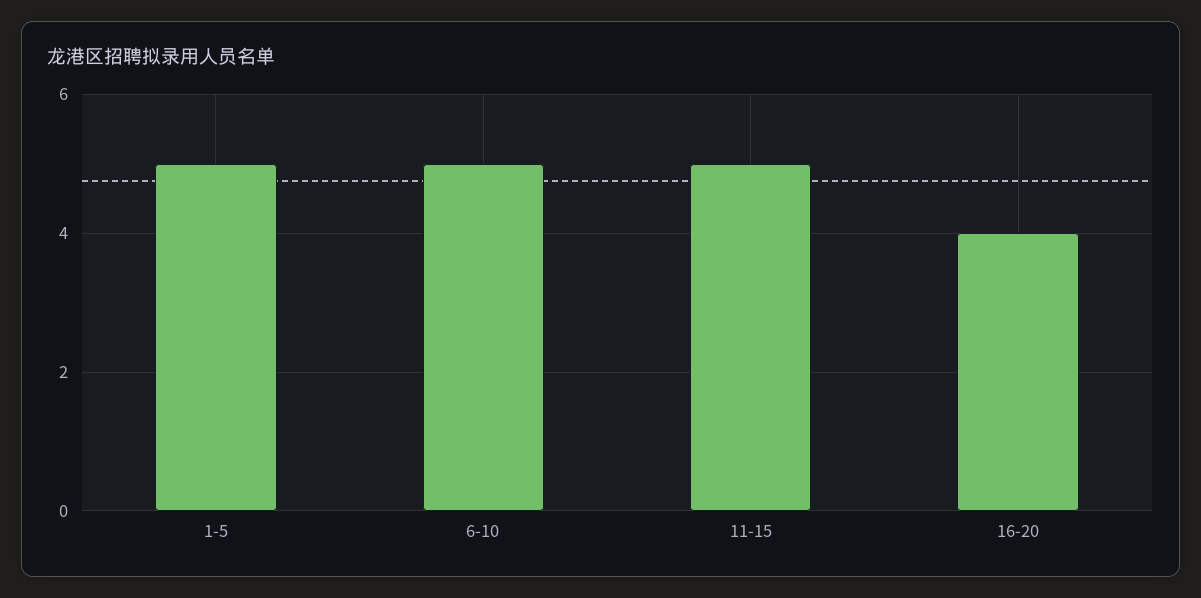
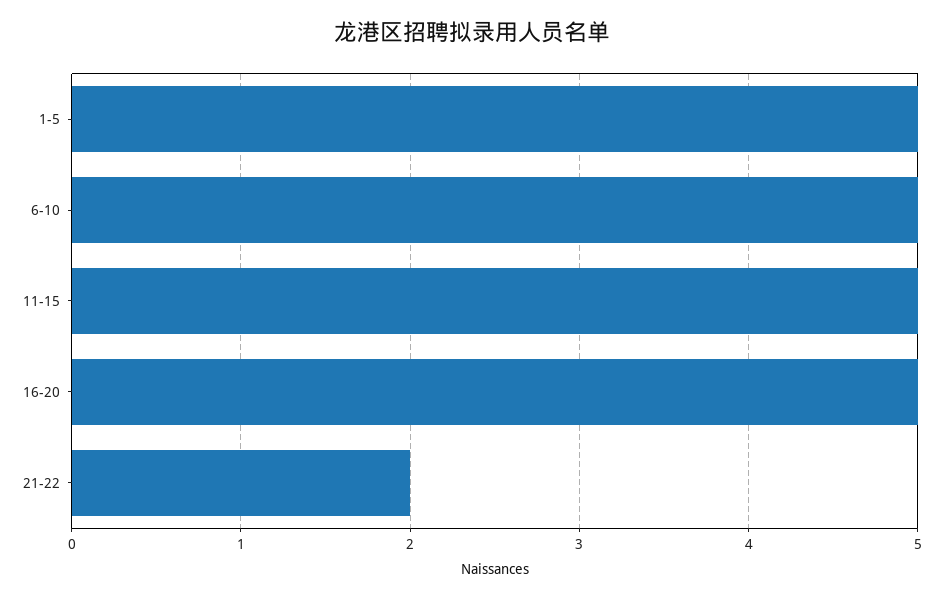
16-20: 4 -> 5
21-22: none -> 2

